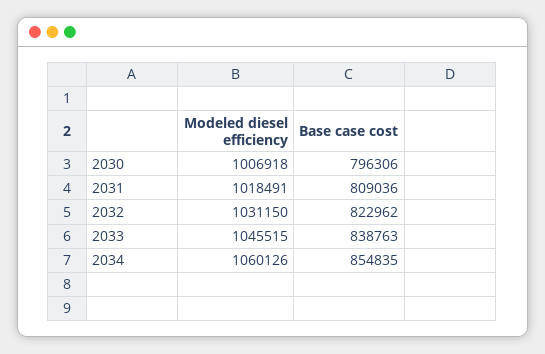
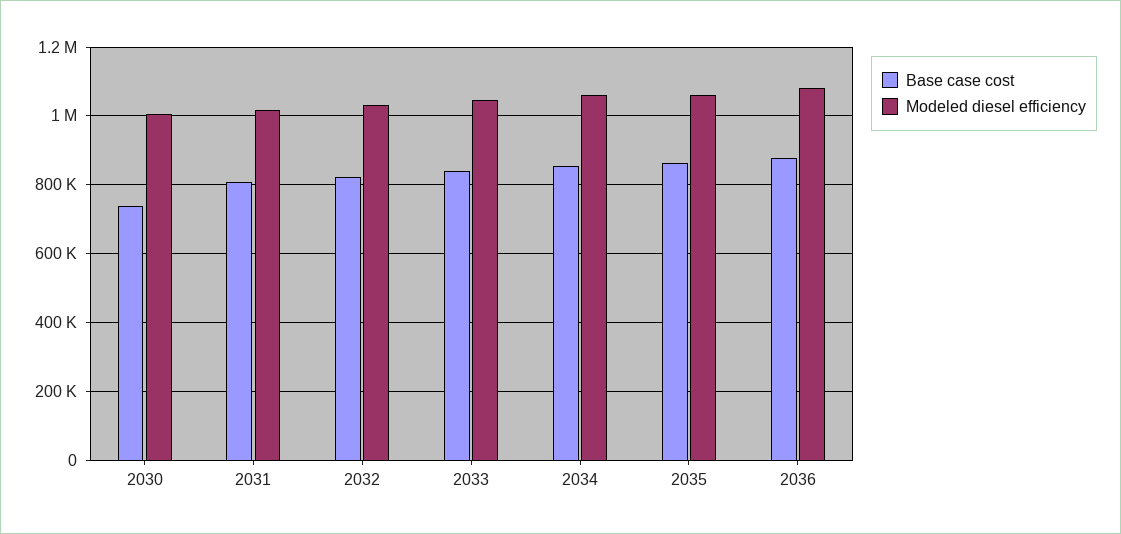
Base case cost, 2030: 796306 -> 740000
Base case cost, 2035: none -> 860000
Modeled diesel efficiency, 2035: none -> 1060000
Base case cost, 2036: none -> 880000
Modeled diesel efficiency, 2036: none -> 1080000

